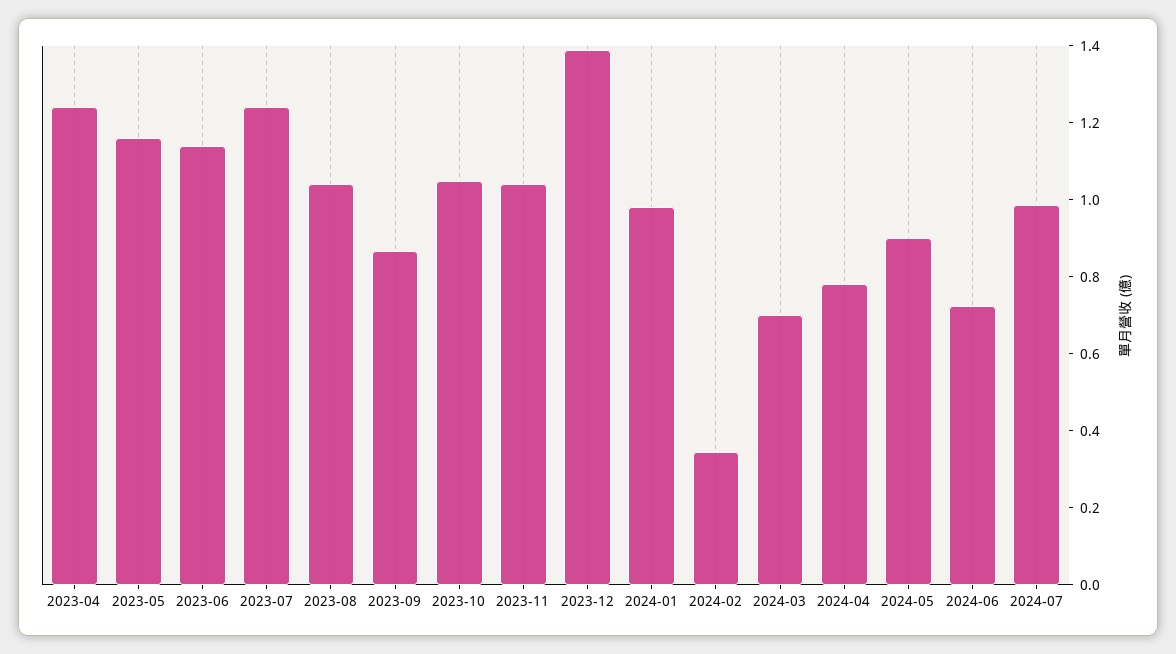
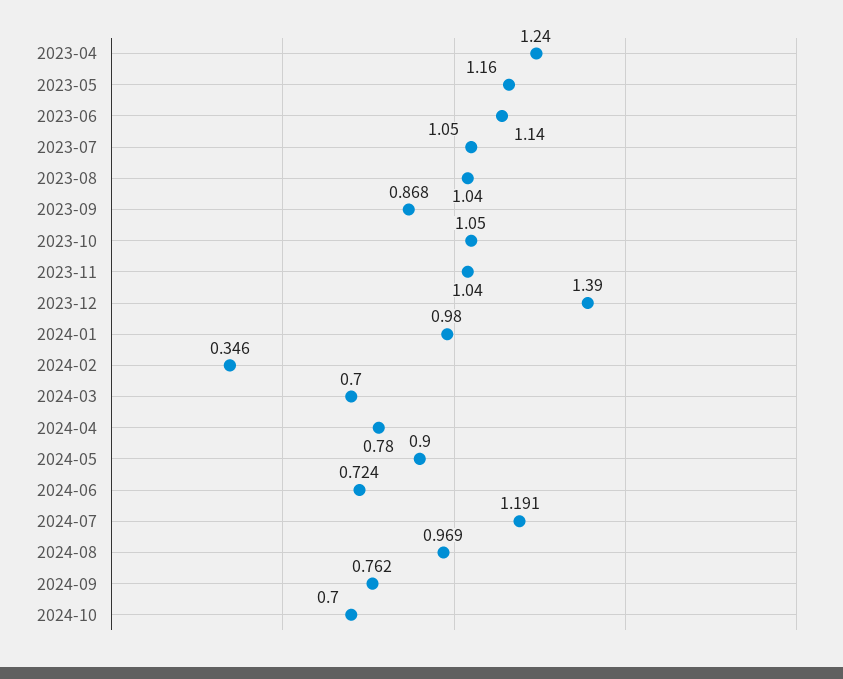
2023-07: 1.25 -> 1.05
2024-07: 1 -> 1.191
2024-08: none -> 0.969
2024-09: none -> 0.762
2024-10: none -> 0.7

